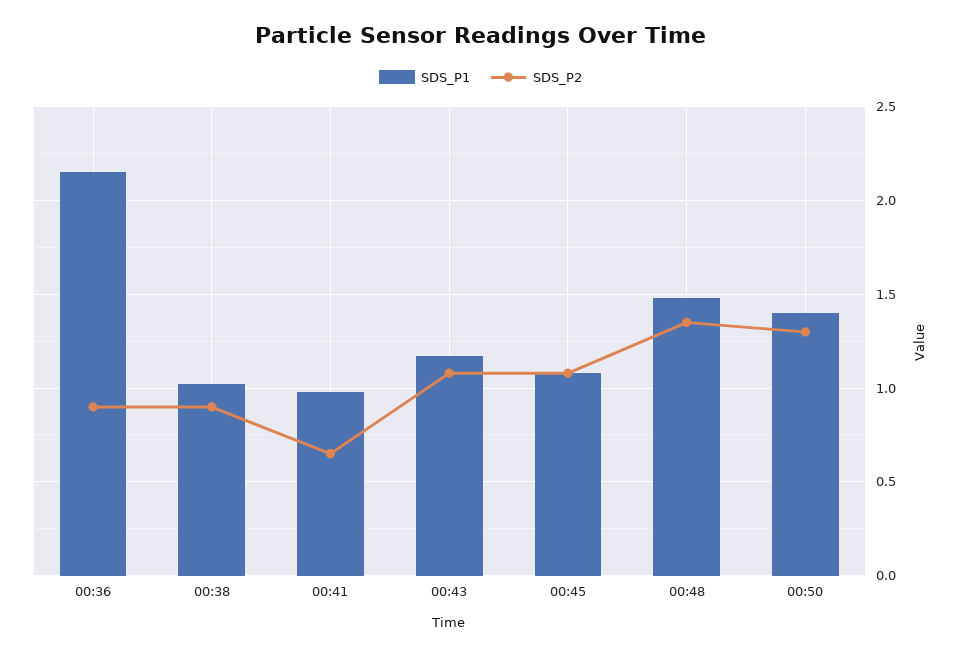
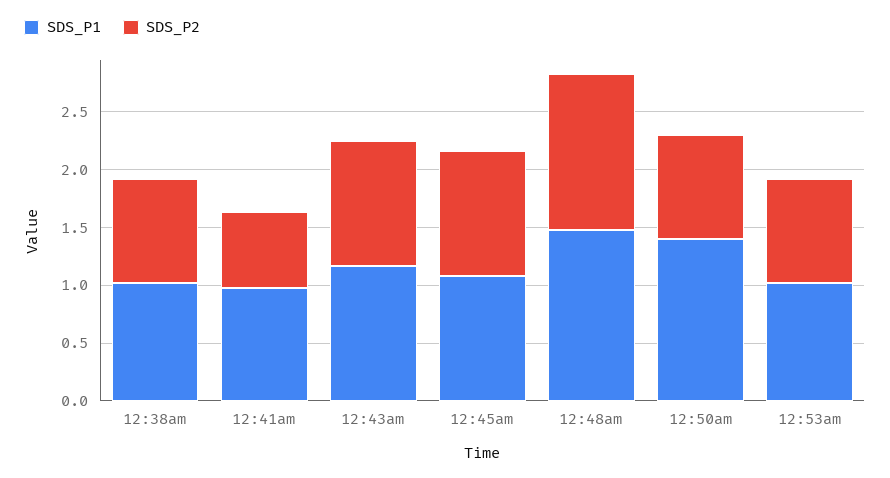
SDS_P1, 00:36: 2.15 -> none
SDS_P2, 00:36: 0.9 -> none
SDS_P2, 00:50: 1.3 -> 0.9
SDS_P1, 12:53am: none -> 1
SDS_P2, 12:53am: none -> 0.9

